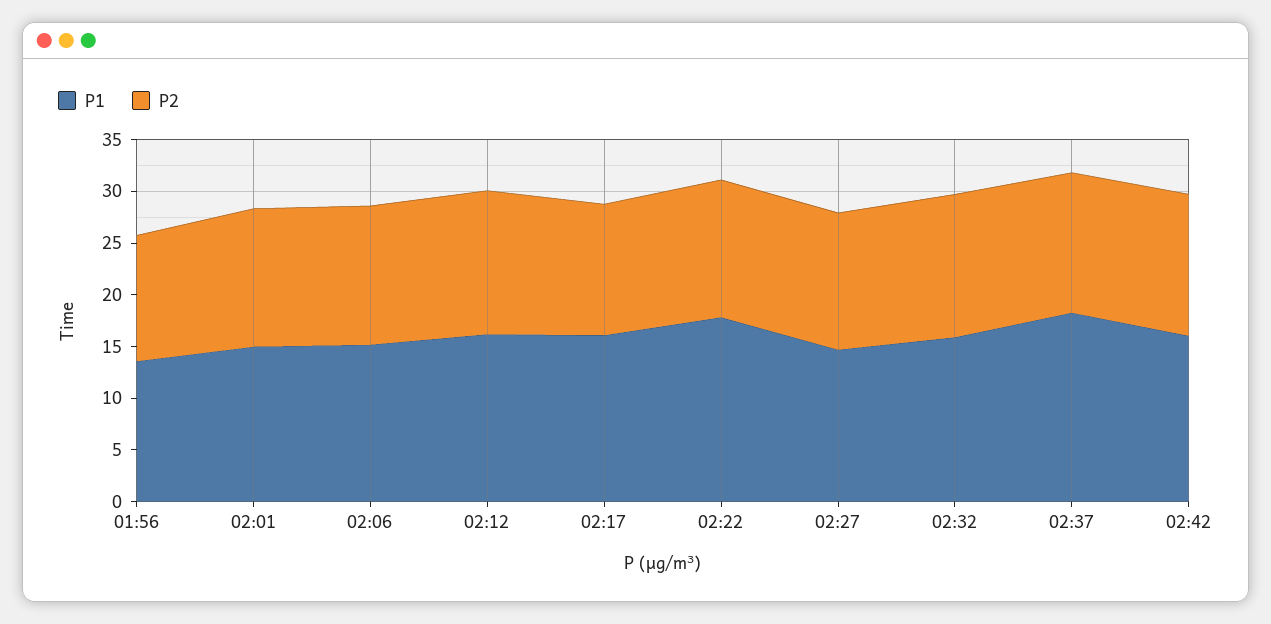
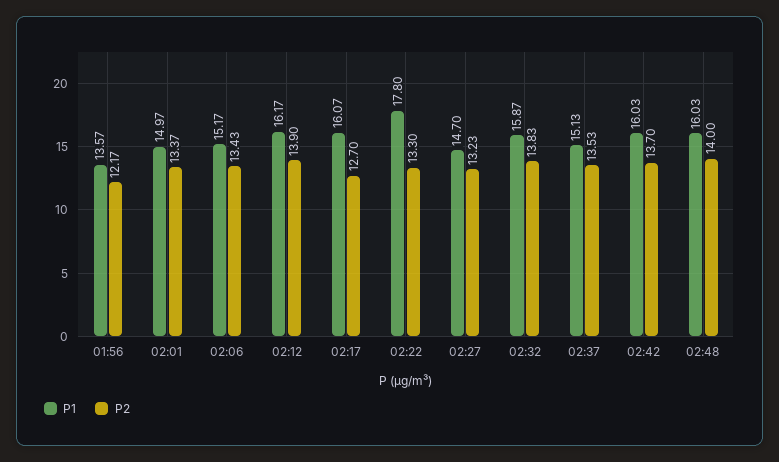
P1, 02:37: 18 -> 15.13
P1, 02:48: none -> 16.03
P2, 02:48: none -> 14

